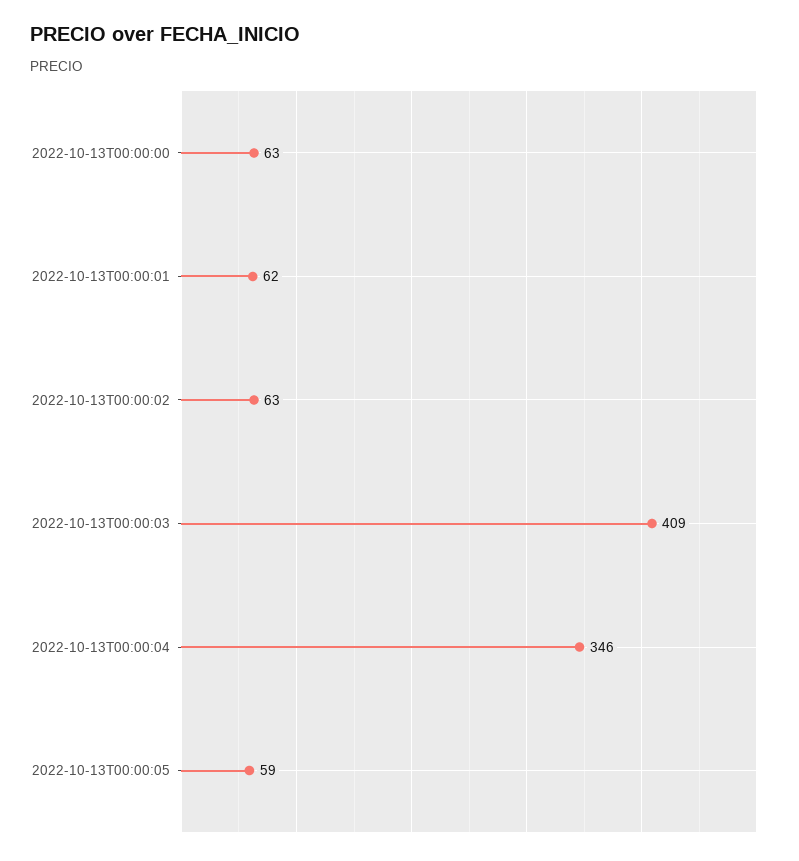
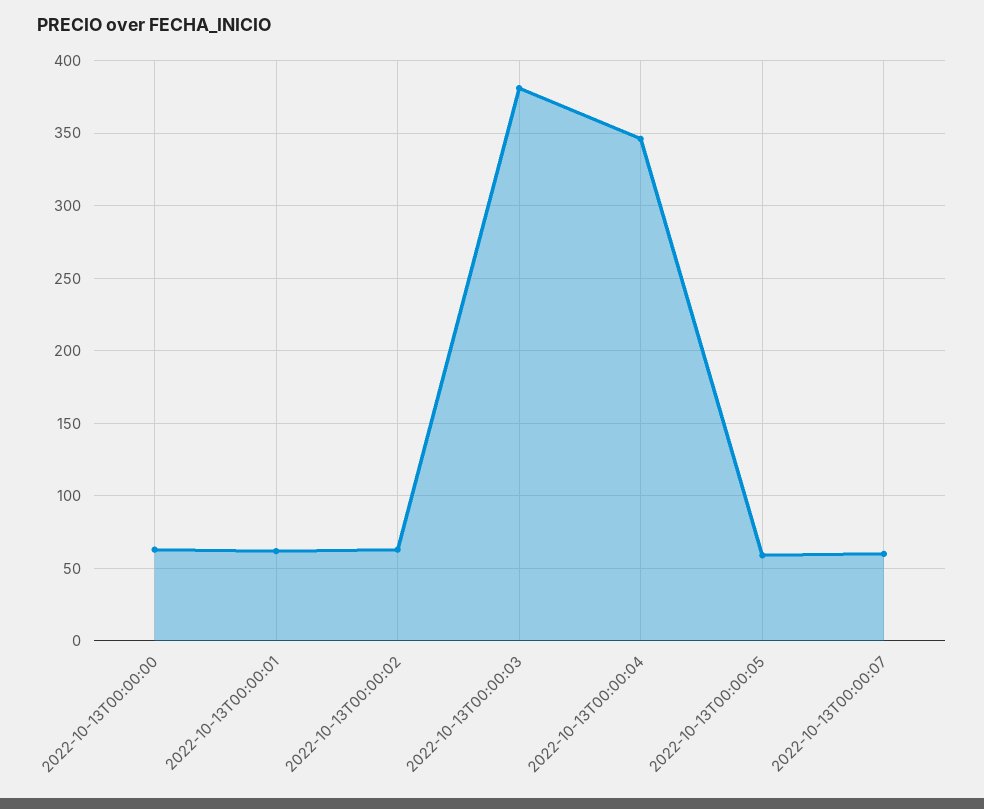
2022-10-13T00:00:03: 409 -> 380
2022-10-13T00:00:07: none -> 60

